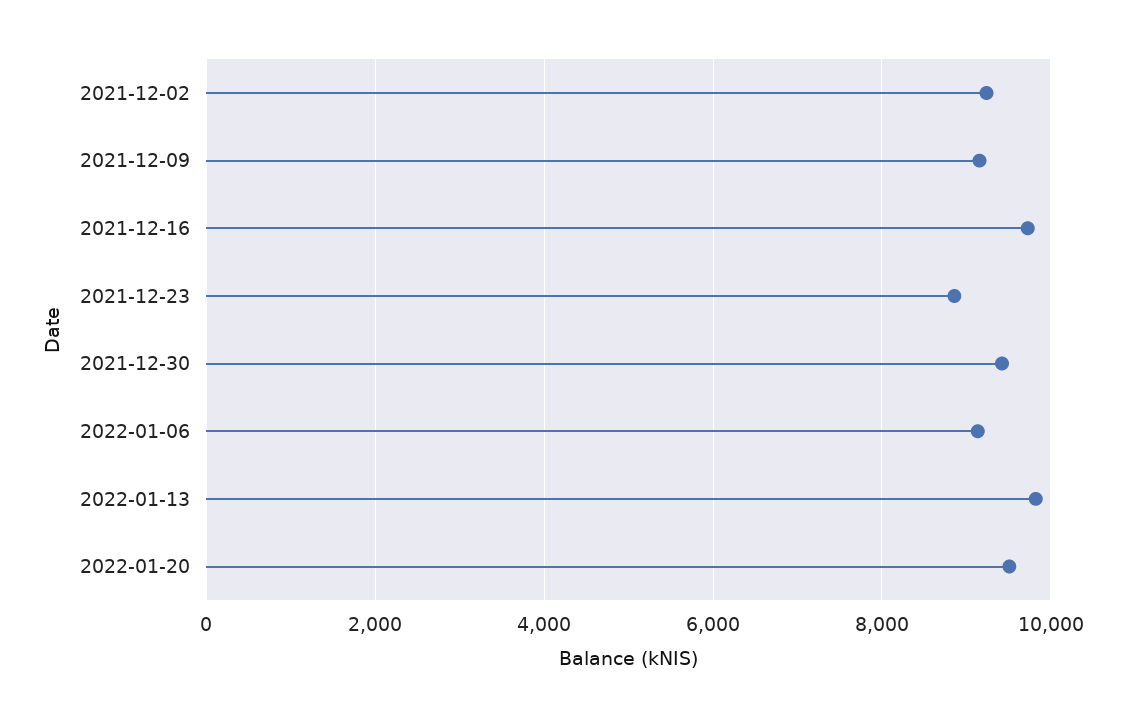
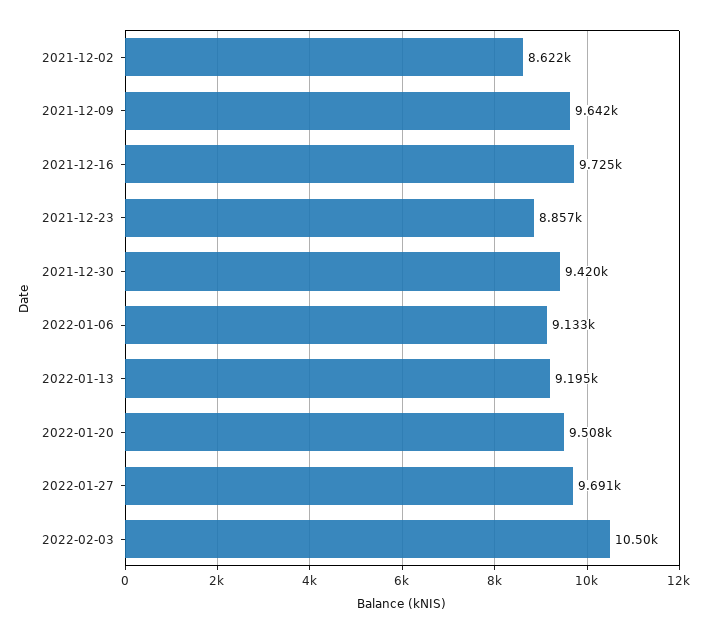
2021-12-02: 9200 -> 8622
2021-12-09: 9200 -> 9642
2022-01-13: 9800 -> 9195
2022-01-27: none -> 9691
2022-02-03: none -> 10500

